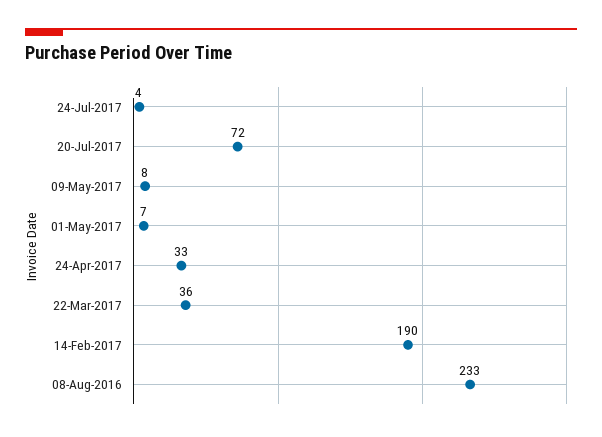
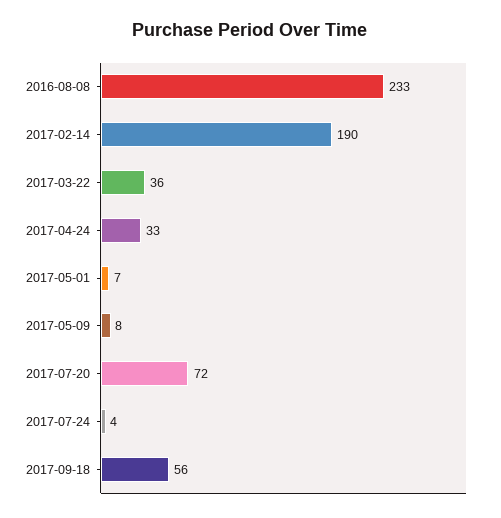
2017-09-18: none -> 56

